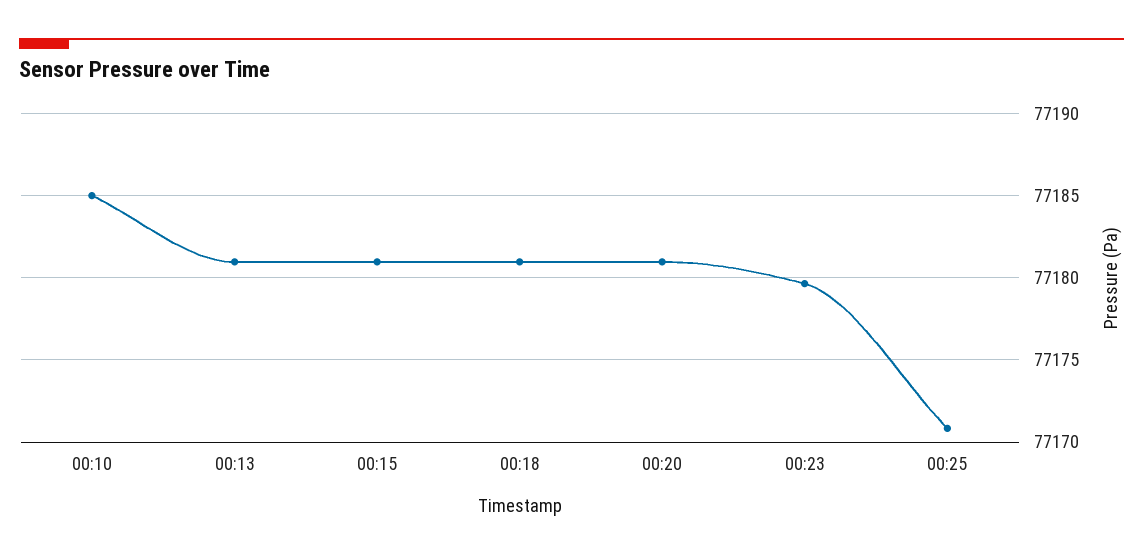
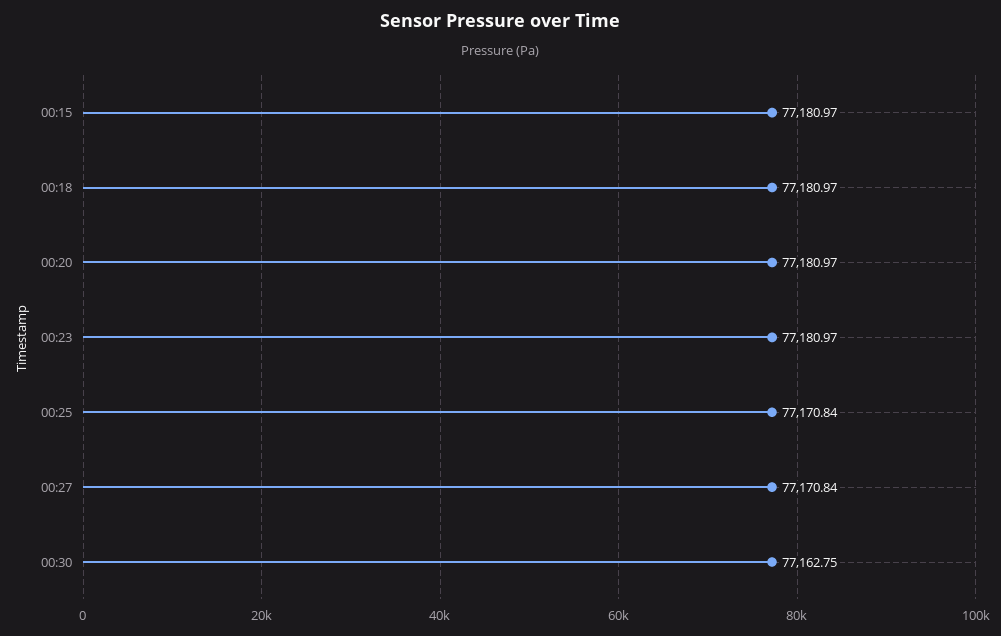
00:10: 77185 -> none
00:13: 77181 -> none
00:23: 77179.5 -> 77180.97
00:27: none -> 77170.84
00:30: none -> 77162.75

